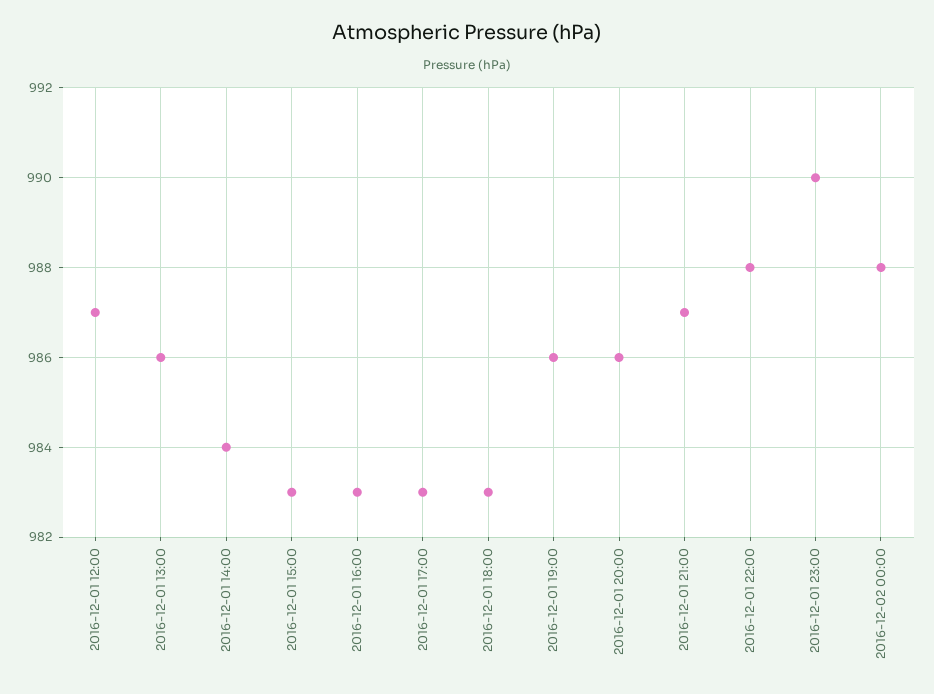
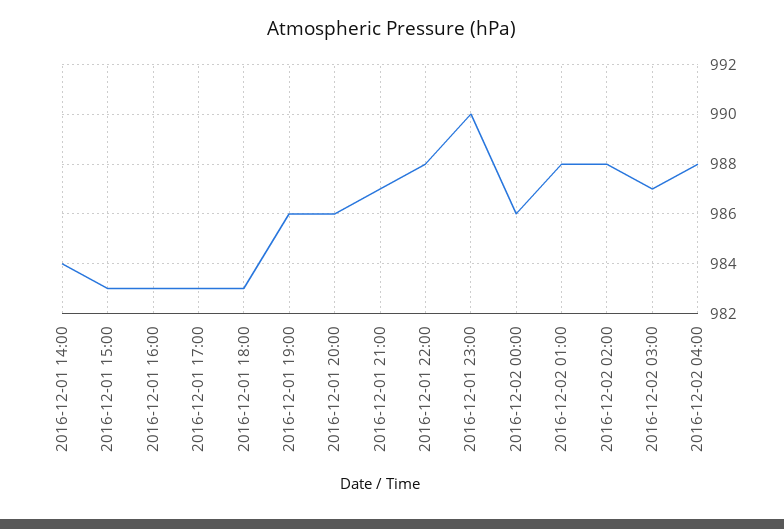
2016-12-01 12:00: 987 -> none
2016-12-01 13:00: 986 -> none
2016-12-02 00:00: 988 -> 986
2016-12-02 01:00: none -> 988
2016-12-02 02:00: none -> 988
2016-12-02 03:00: none -> 987
2016-12-02 04:00: none -> 988

